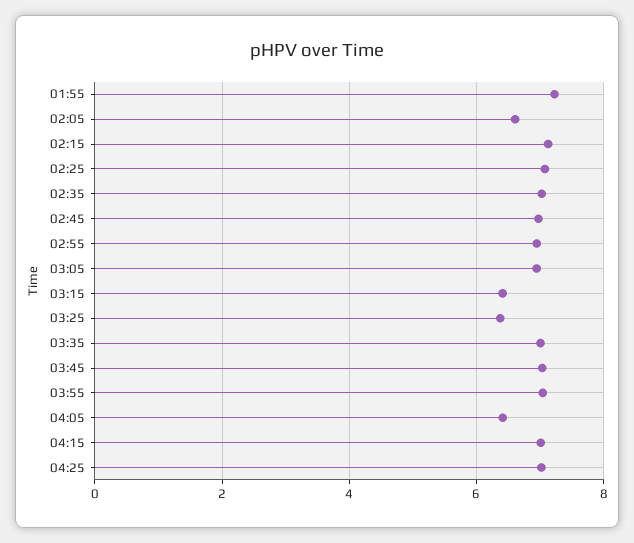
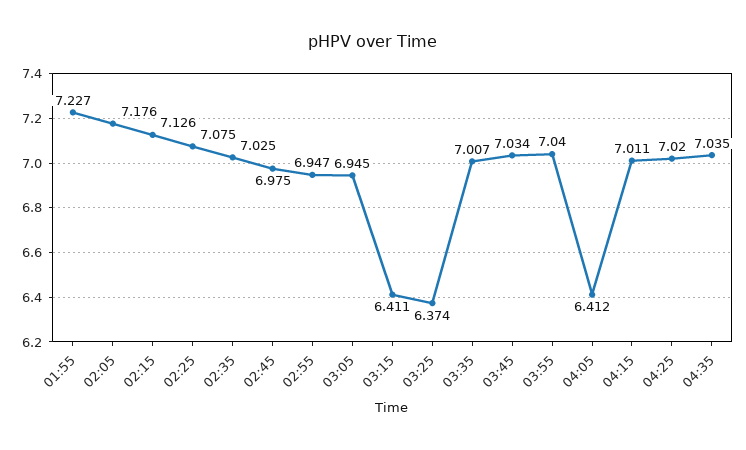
02:05: 6.6 -> 7.176
04:35: none -> 7.035

